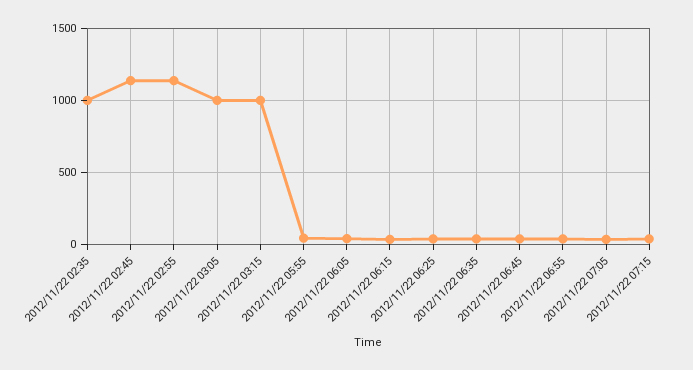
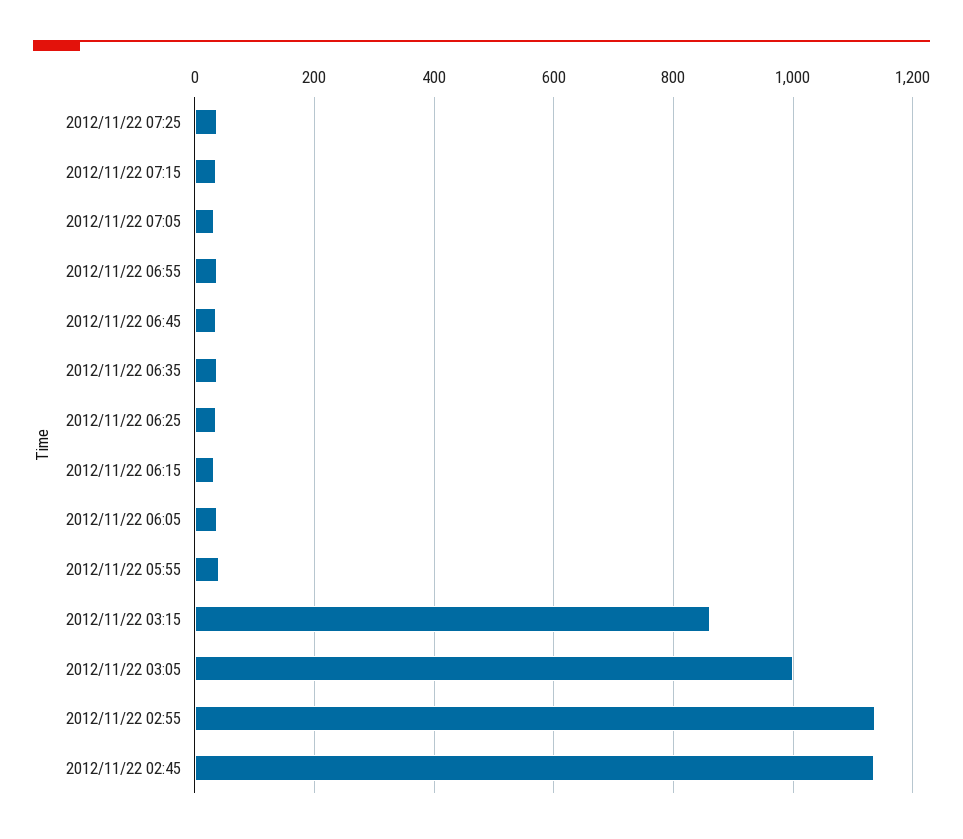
2012/11/22 02:35: 1000 -> none
2012/11/22 03:15: 1000 -> 860
2012/11/22 07:25: none -> 40

